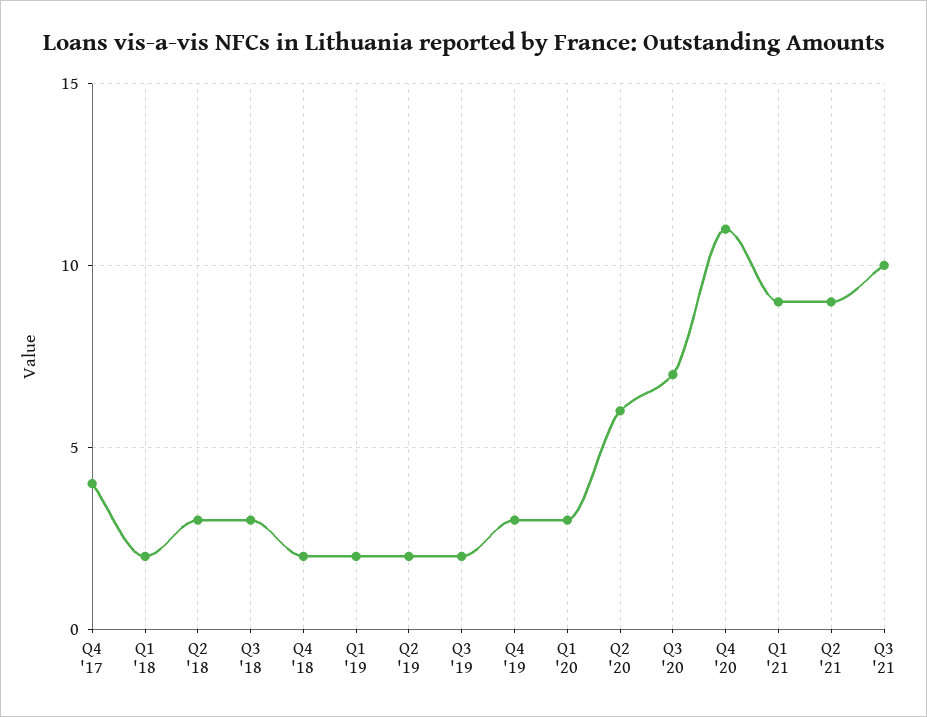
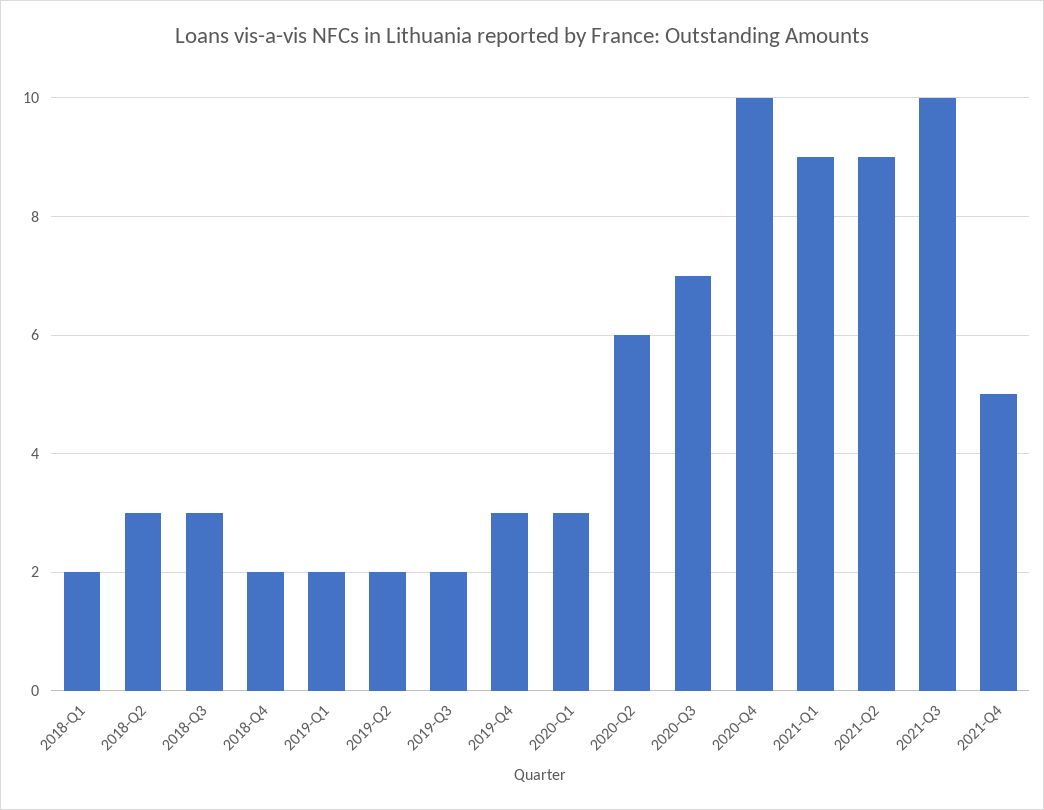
Q4 '17: 4 -> none
Q4 '20: 11 -> 10
2021-Q4: none -> 5

